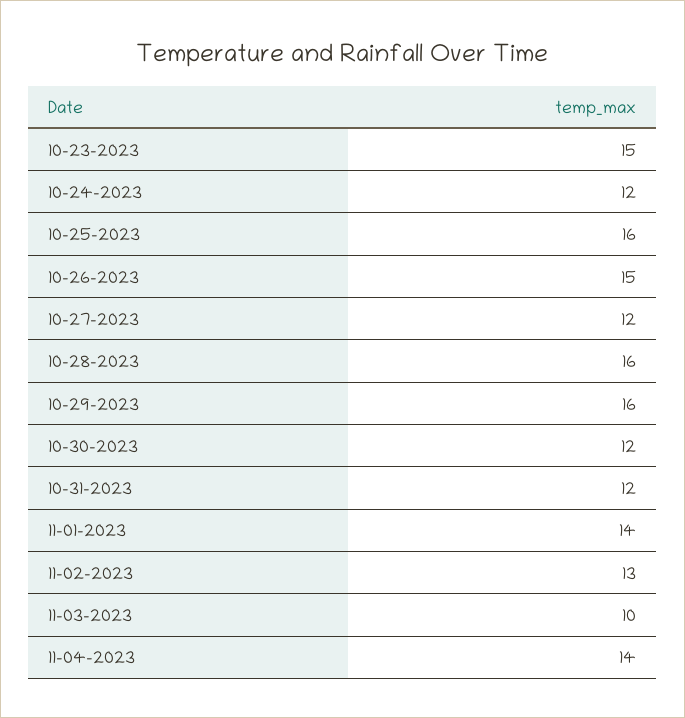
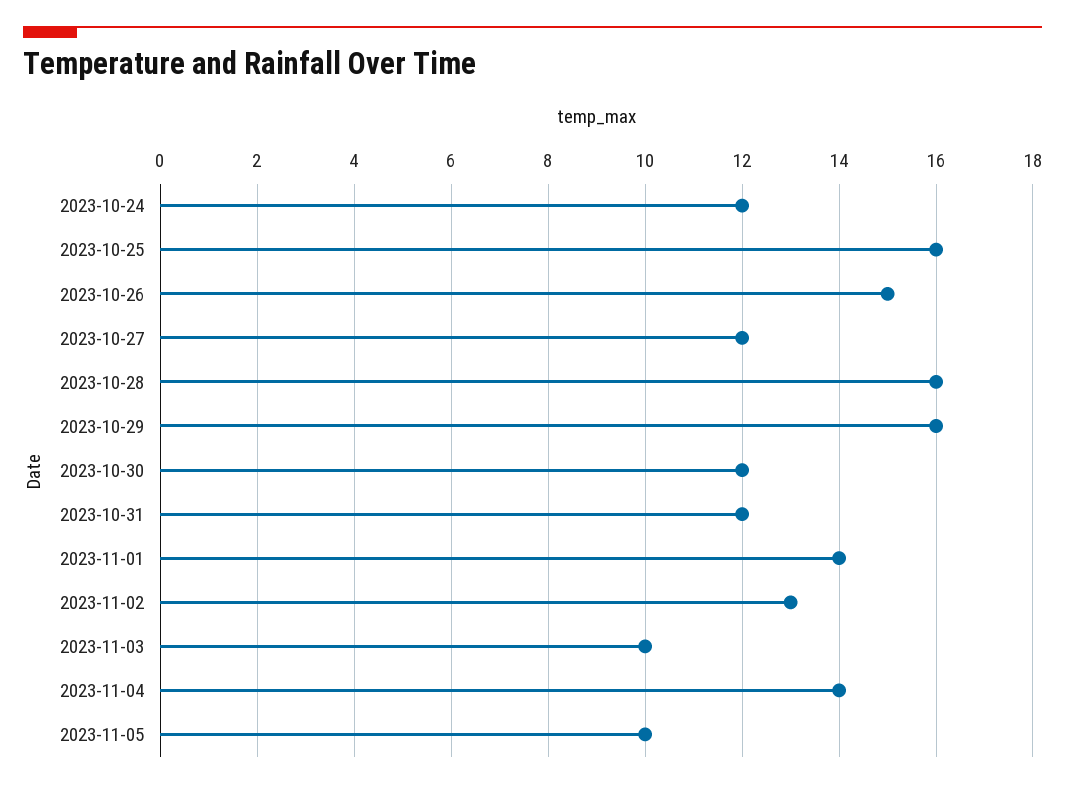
10-23-2023: 15 -> none
2023-11-05: none -> 10

